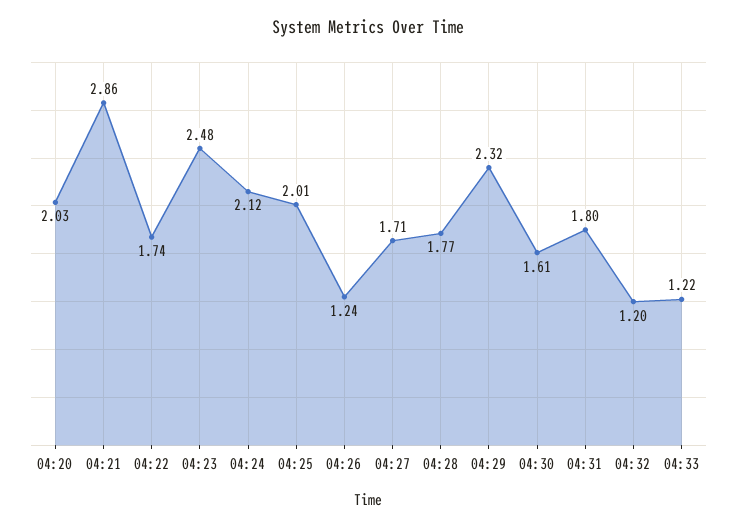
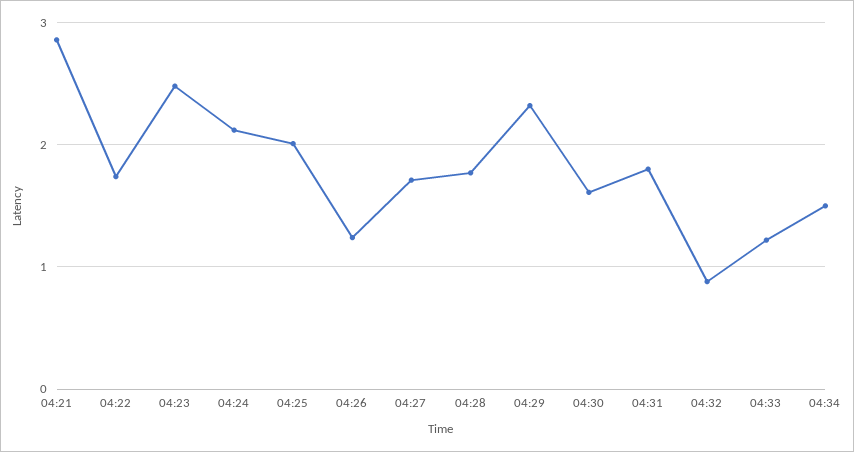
04:20: 2.03 -> none
04:32: 1.2 -> 0.9
04:34: none -> 1.5

